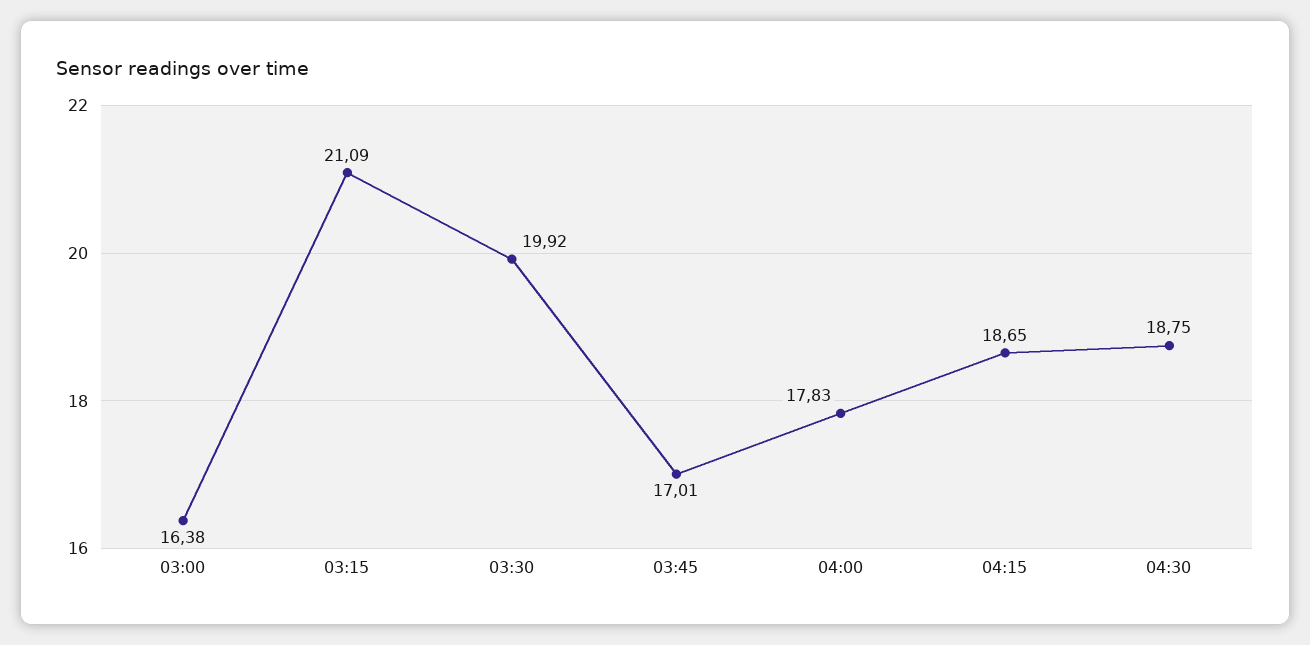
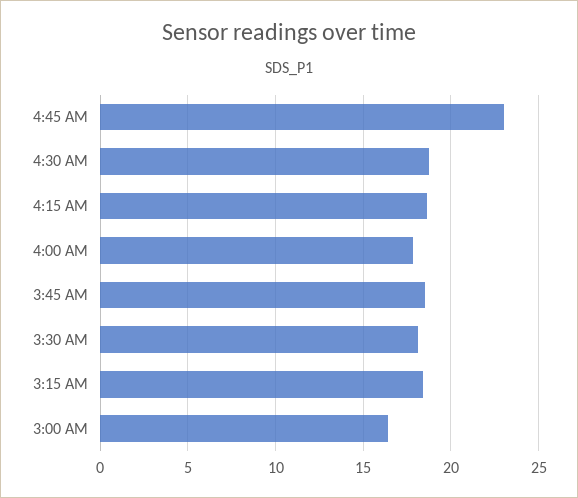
03:15: 21.09 -> 18.5
03:30: 19.92 -> 18
03:45: 17.01 -> 18.5
4:45 AM: none -> 23

